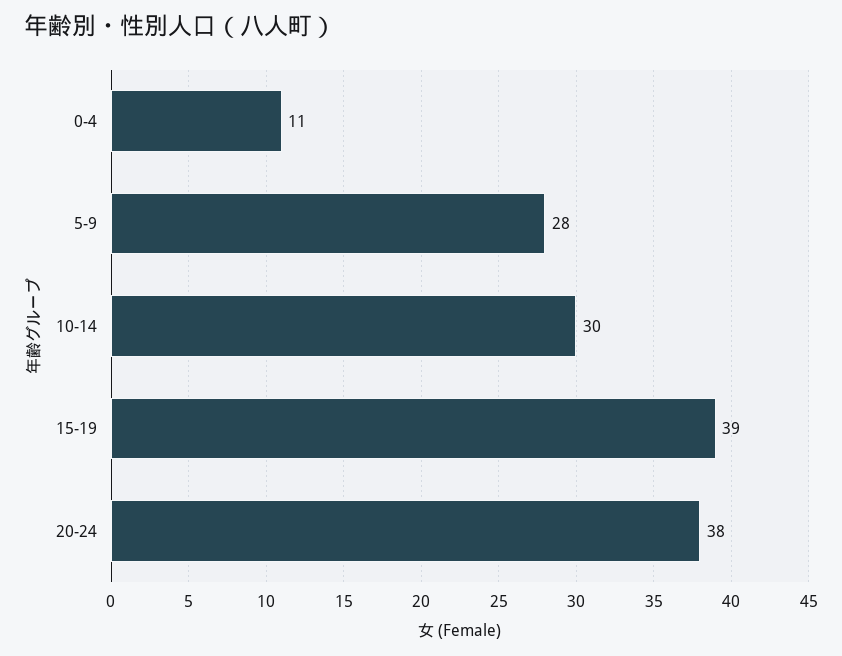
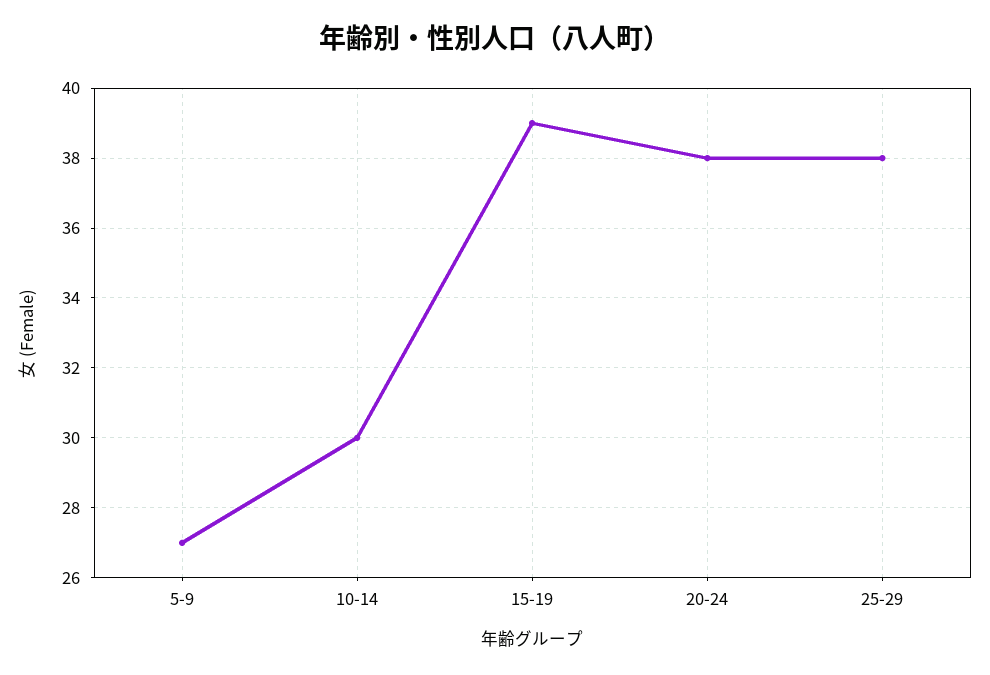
0-4: 11 -> none
5-9: 28 -> 27
25-29: none -> 38

